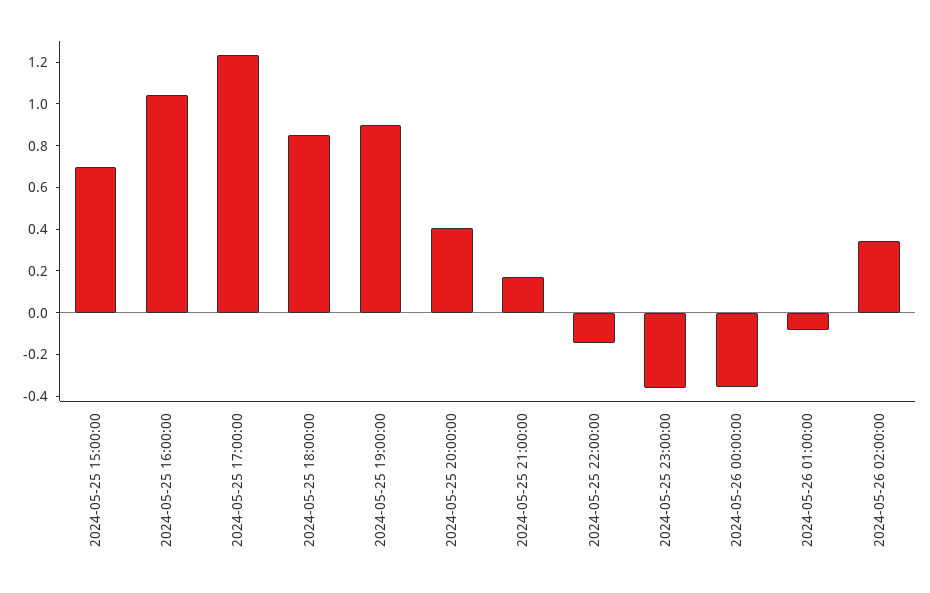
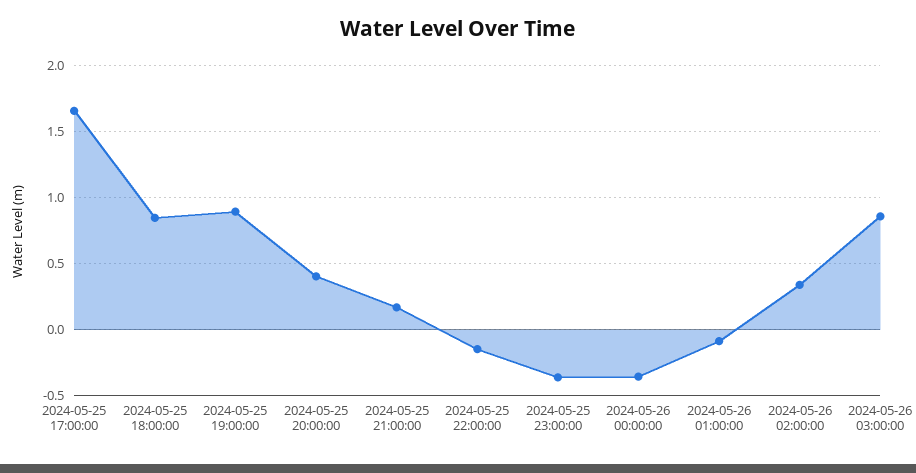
2024-05-25 15:00:00: 0.7 -> none
2024-05-25 16:00:00: 1.05 -> none
2024-05-25 17:00:00: 1.25 -> 1.65
2024-05-26 03:00:00: none -> 0.85

